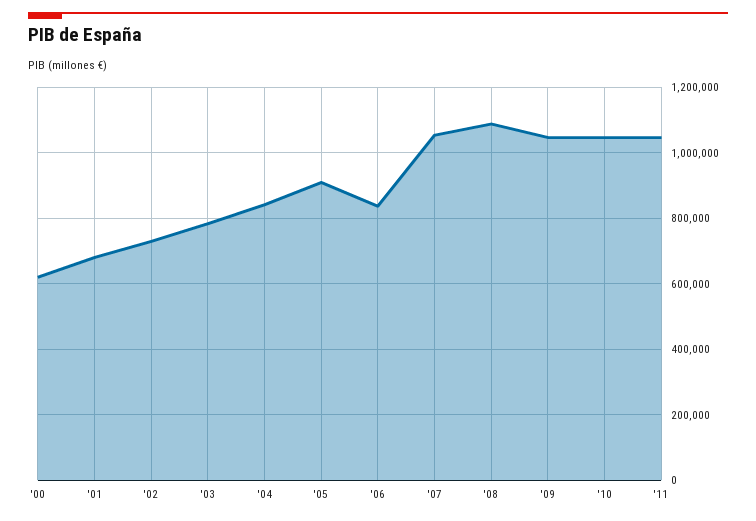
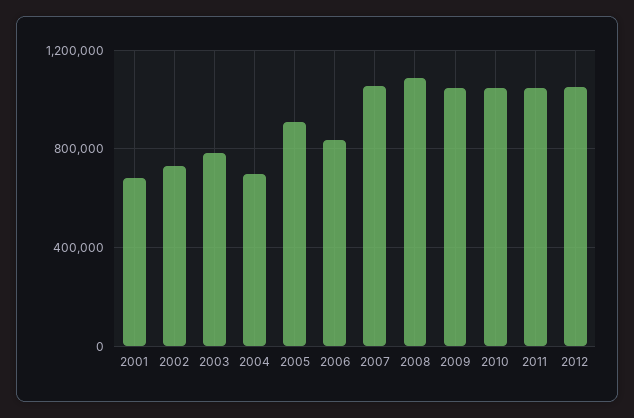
'00: 620000 -> none
'04: 840000 -> 700000
2012: none -> 1050000

